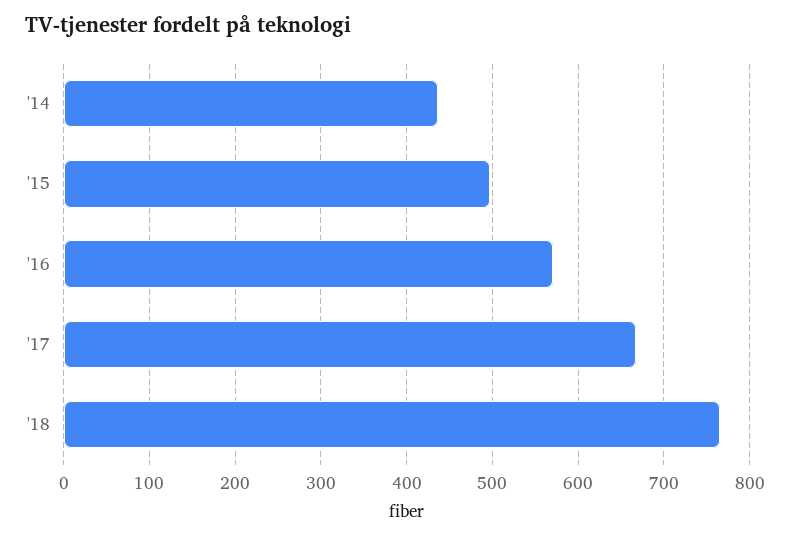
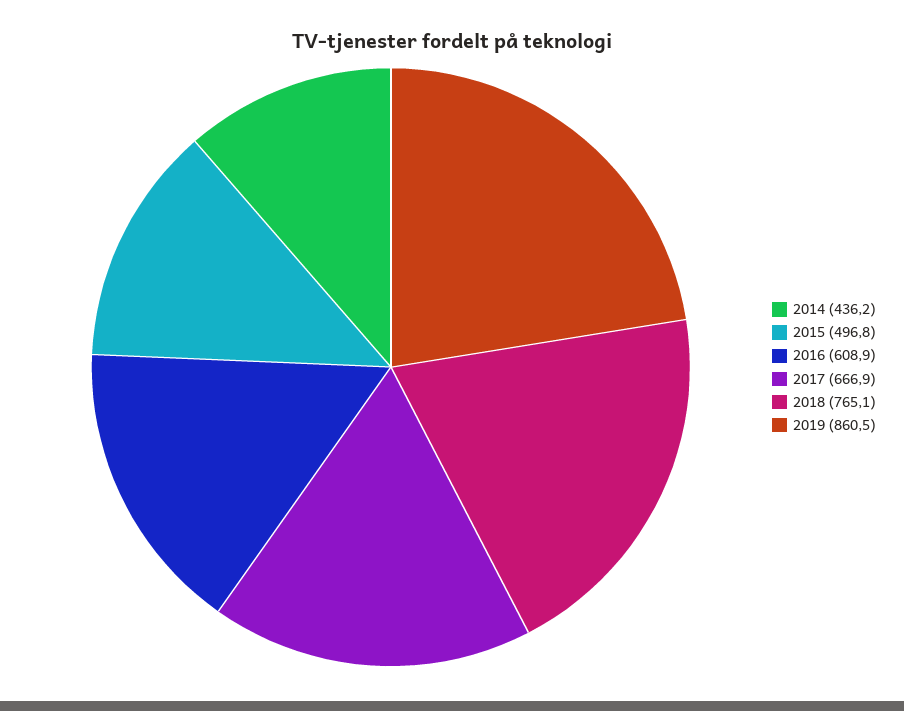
'16: 570 -> 608.9
2019: none -> 860.5

